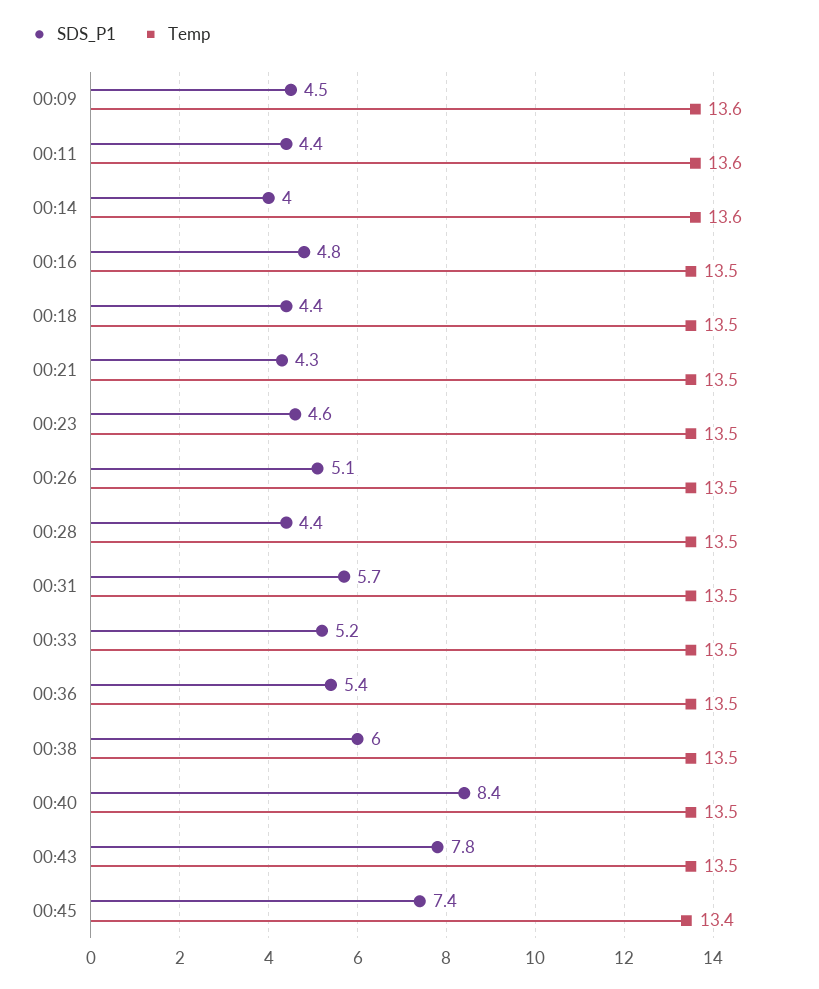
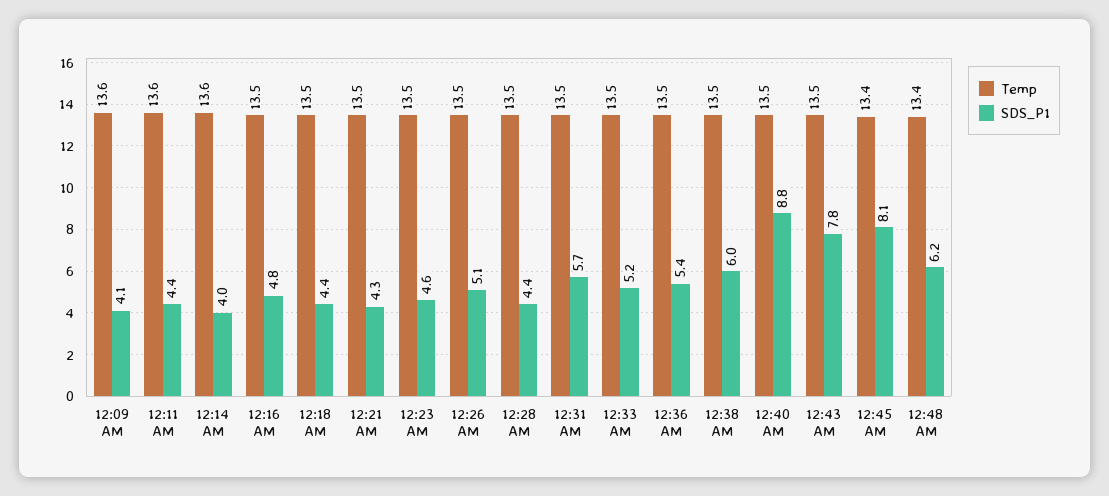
SDS_P1, 00:09: 4.5 -> 4.1
SDS_P1, 00:40: 8.4 -> 8.8
SDS_P1, 00:45: 7.4 -> 8.1
Temp, 12:48 AM: none -> 13.4
SDS_P1, 12:48 AM: none -> 6.2

